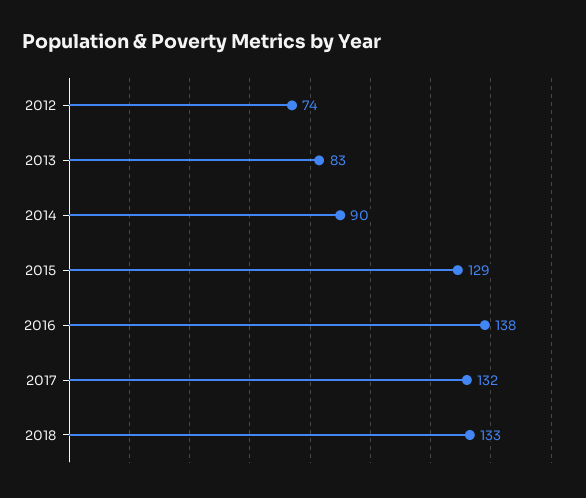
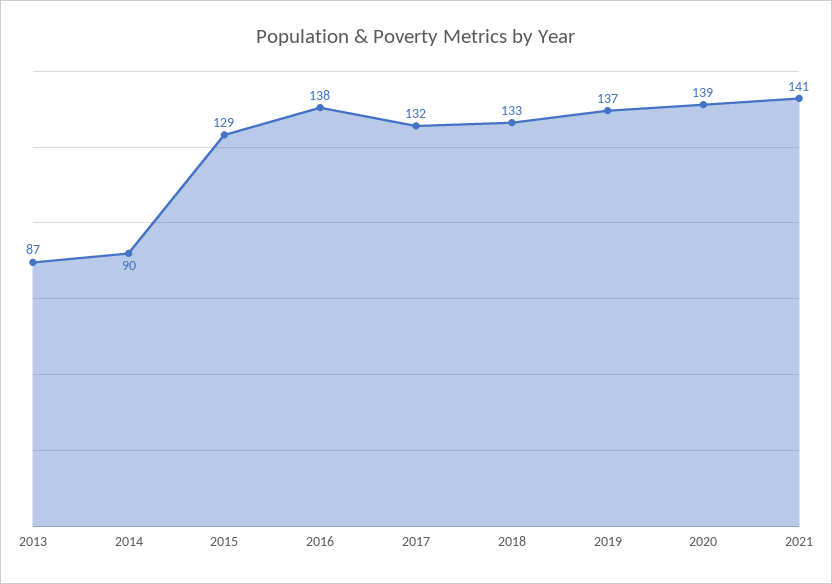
2012: 74 -> none
2013: 83 -> 87
2019: none -> 137
2020: none -> 139
2021: none -> 141

